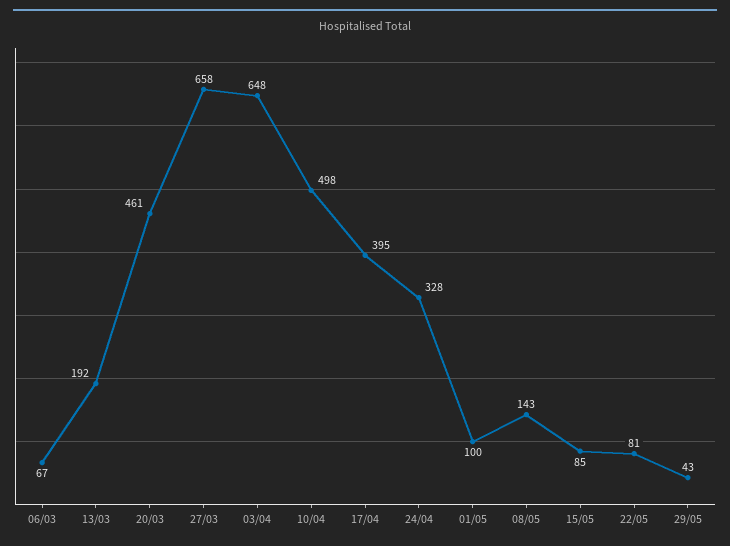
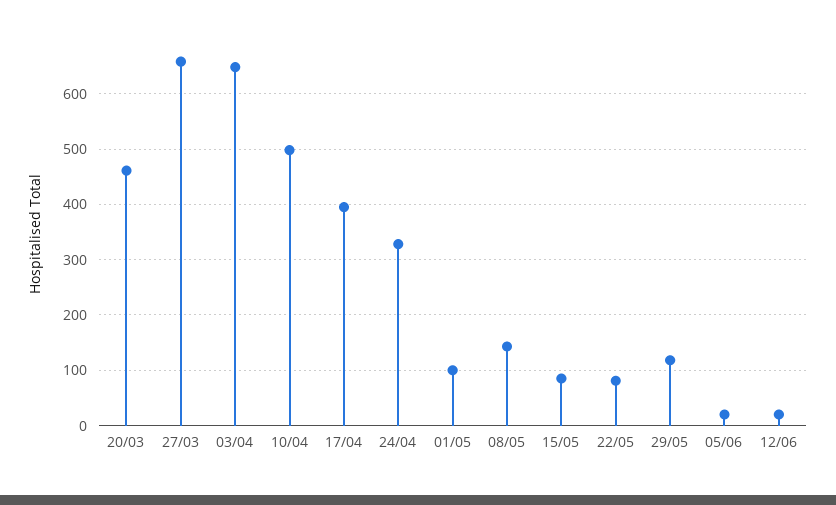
06/03: 67 -> none
13/03: 192 -> none
29/05: 43 -> 120
05/06: none -> 20
12/06: none -> 20

